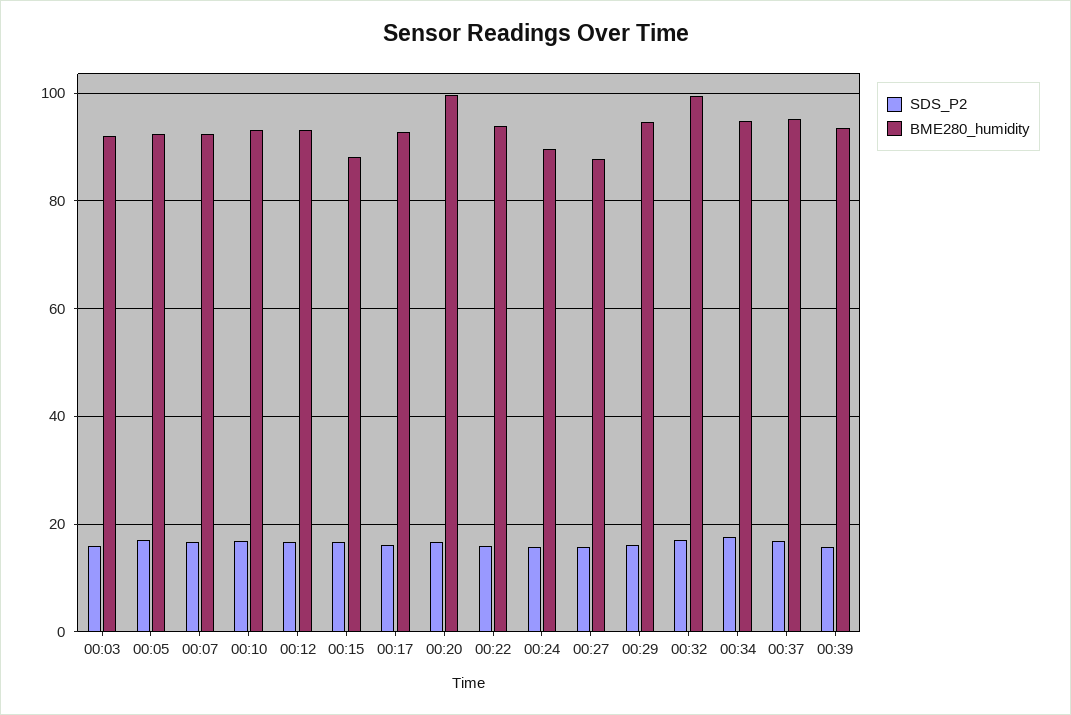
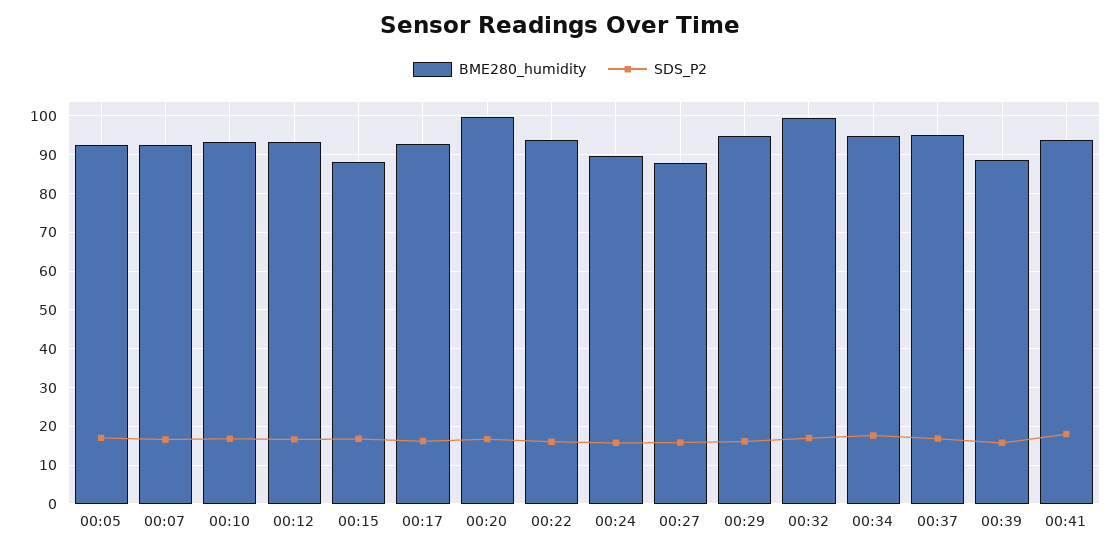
SDS_P2, 00:03: 16 -> none
BME280_humidity, 00:03: 92 -> none
BME280_humidity, 00:39: 94 -> 88
BME280_humidity, 00:41: none -> 94
SDS_P2, 00:41: none -> 18

